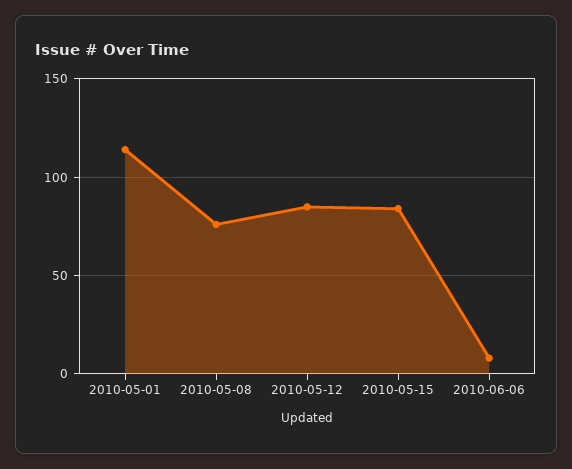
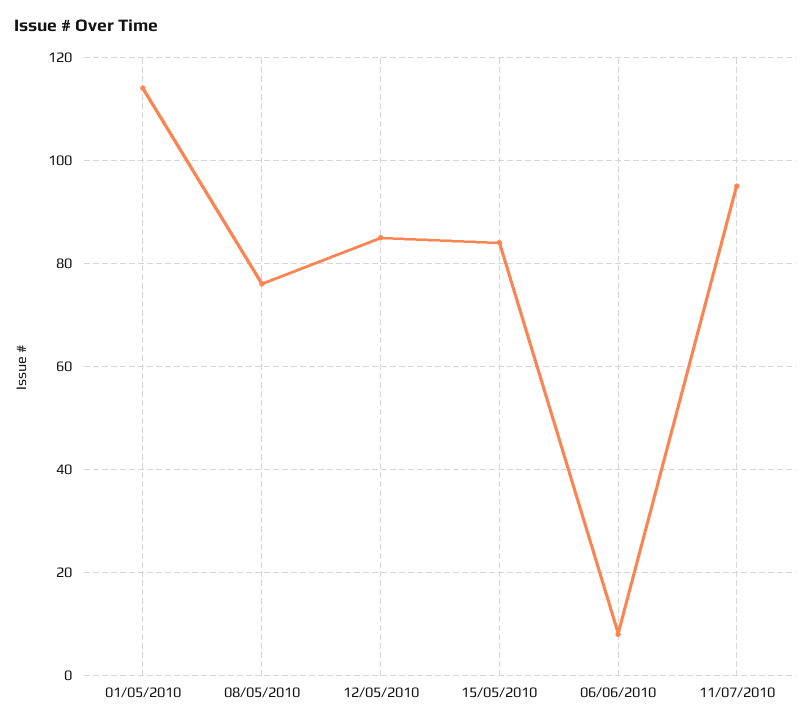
11/07/2010: none -> 95

